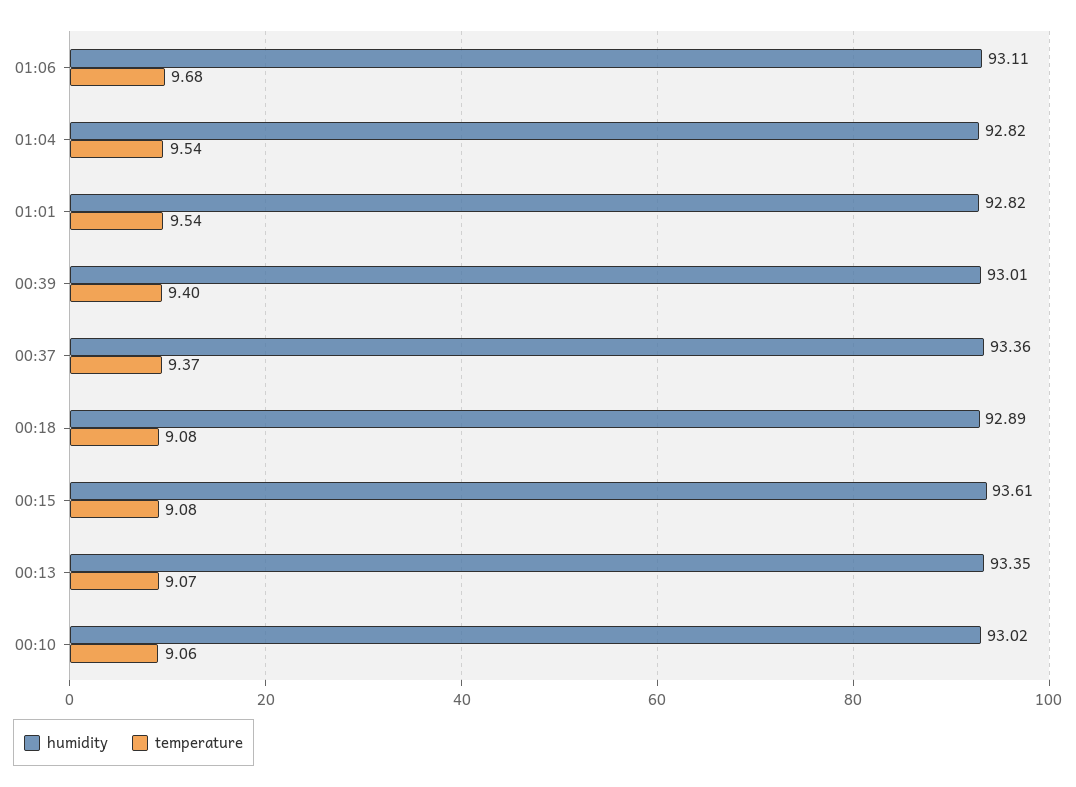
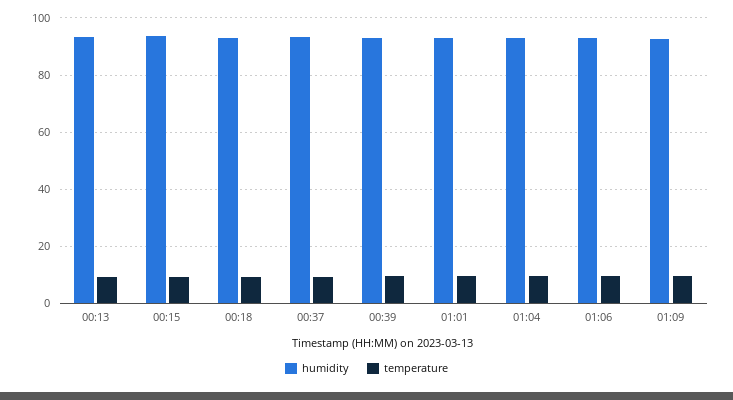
humidity, 00:10: 93.02 -> none
temperature, 00:10: 9.06 -> none
humidity, 01:09: none -> 92.5
temperature, 01:09: none -> 10

